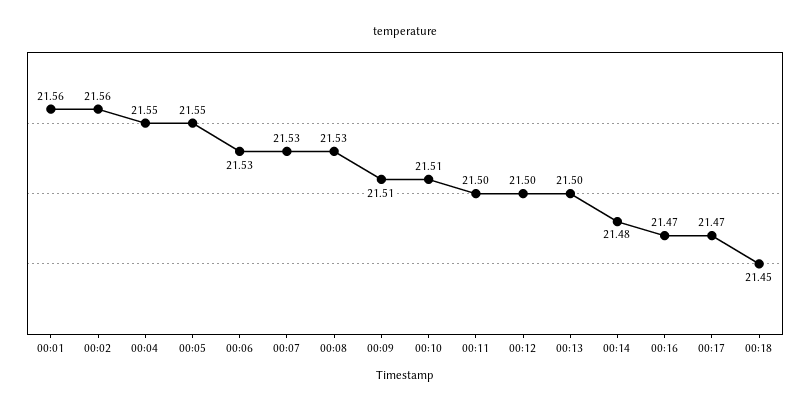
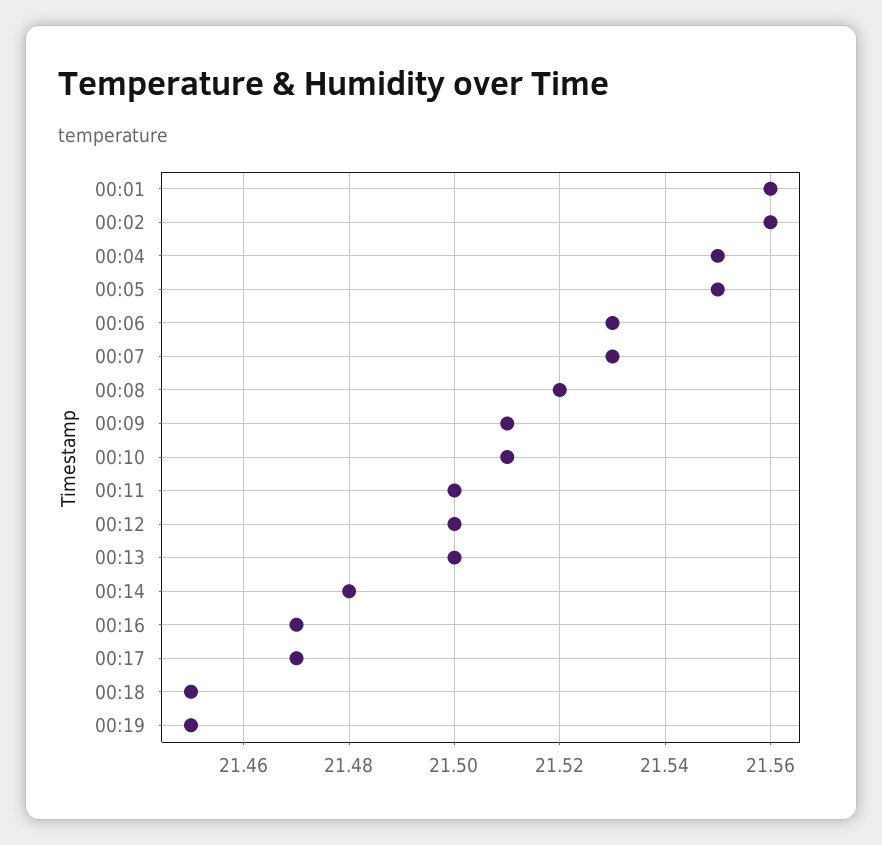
00:08: 21.53 -> 21.52
00:19: none -> 21.45

